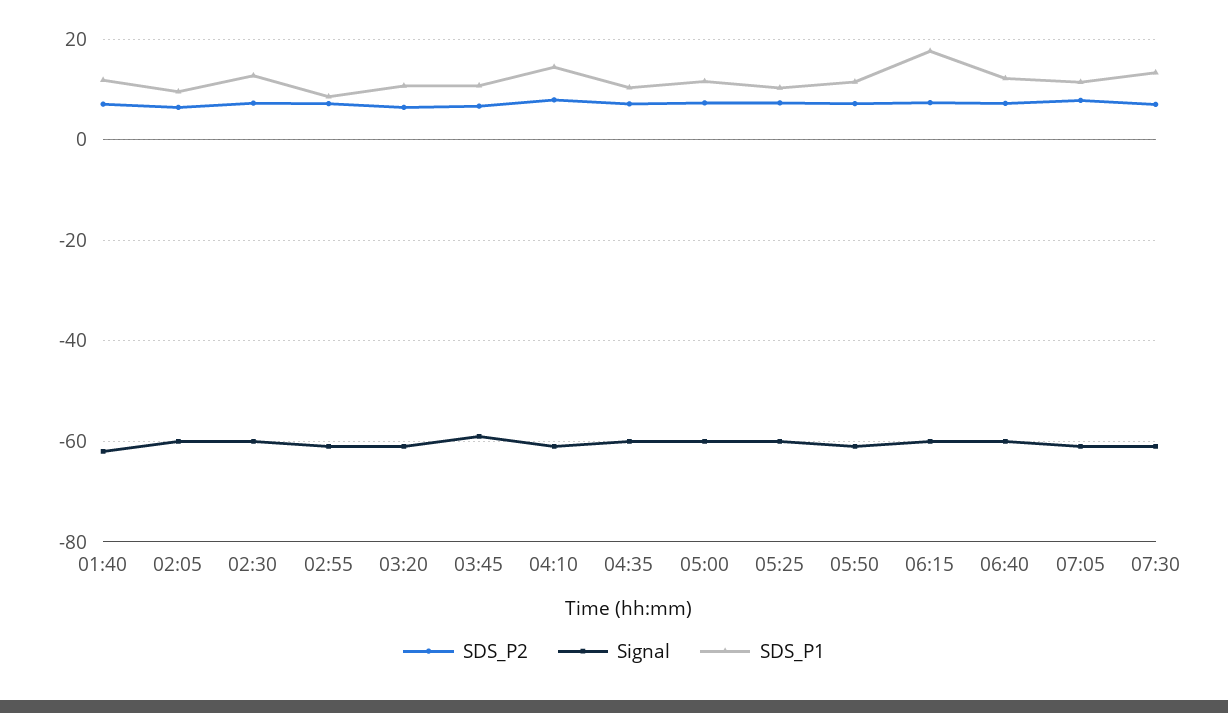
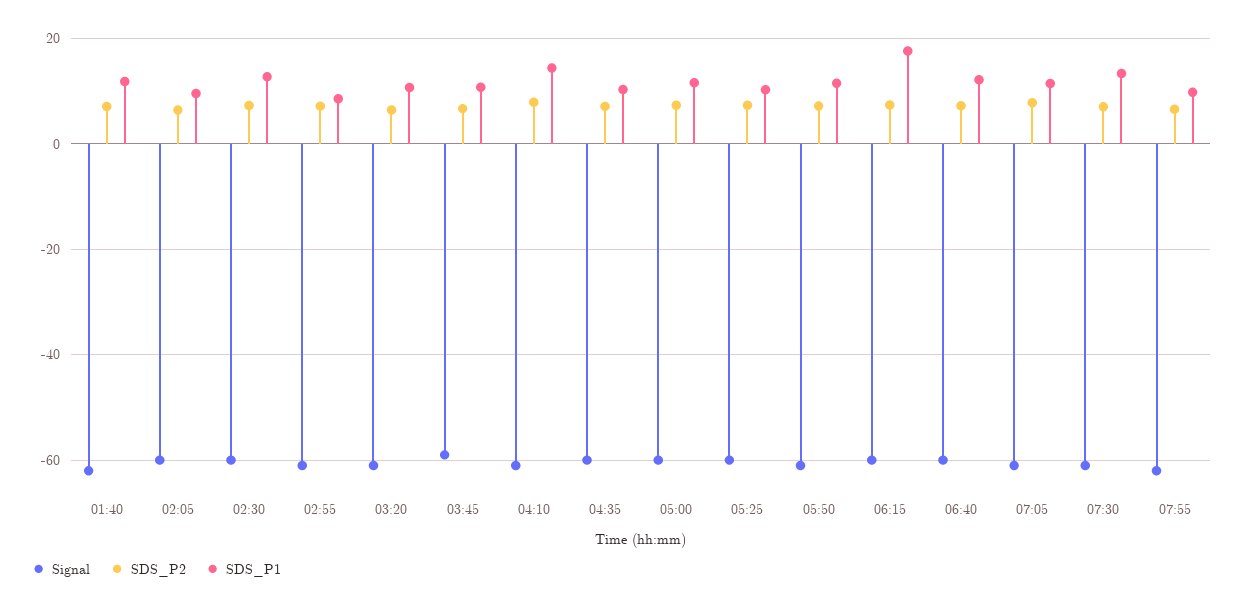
Signal, 07:55: none -> -62
SDS_P2, 07:55: none -> 6
SDS_P1, 07:55: none -> 10

